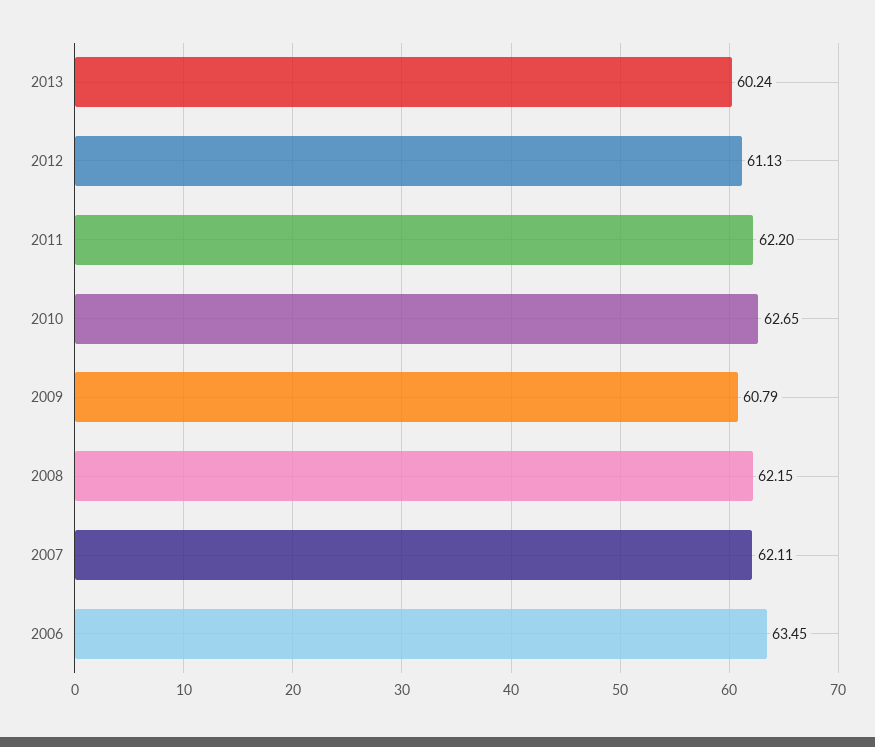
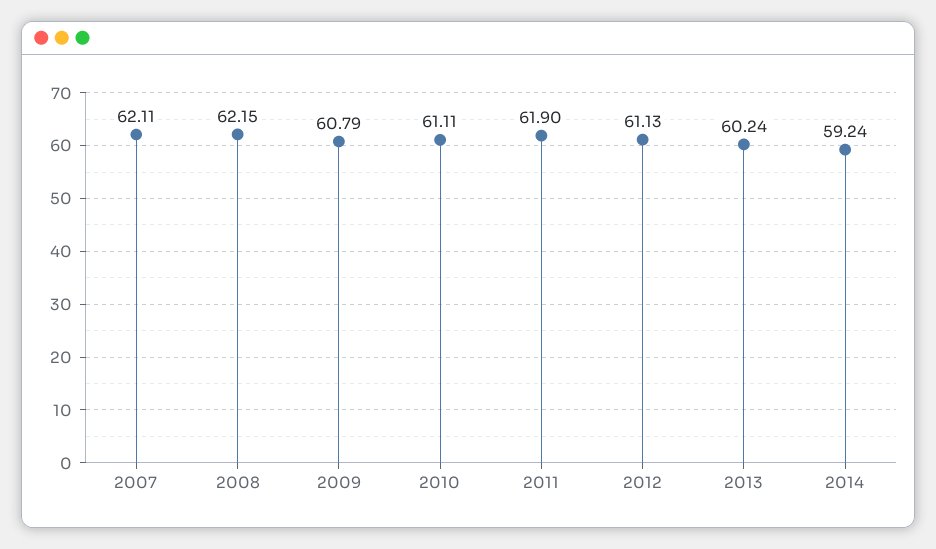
2011: 62.2 -> 61.9
2010: 62.65 -> 61.11
2006: 63.45 -> none
2014: none -> 59.24

